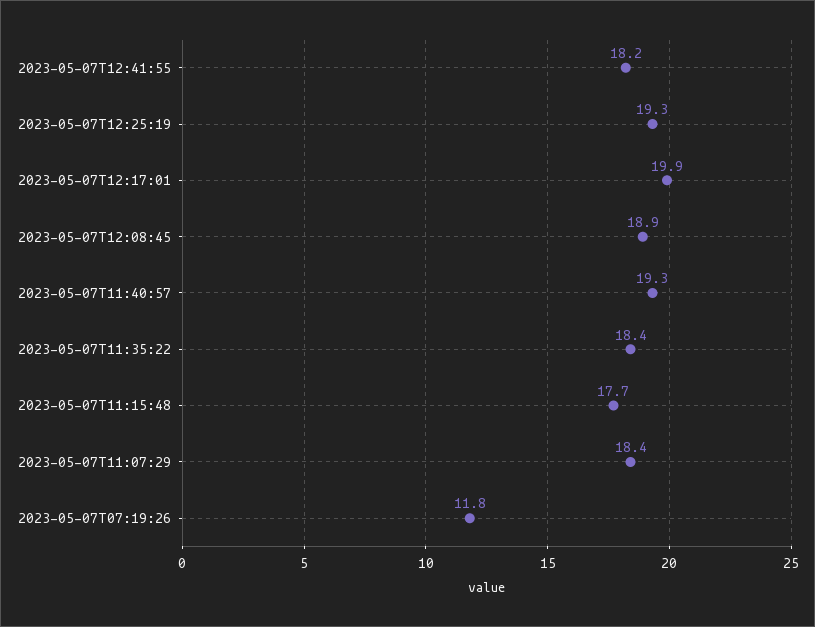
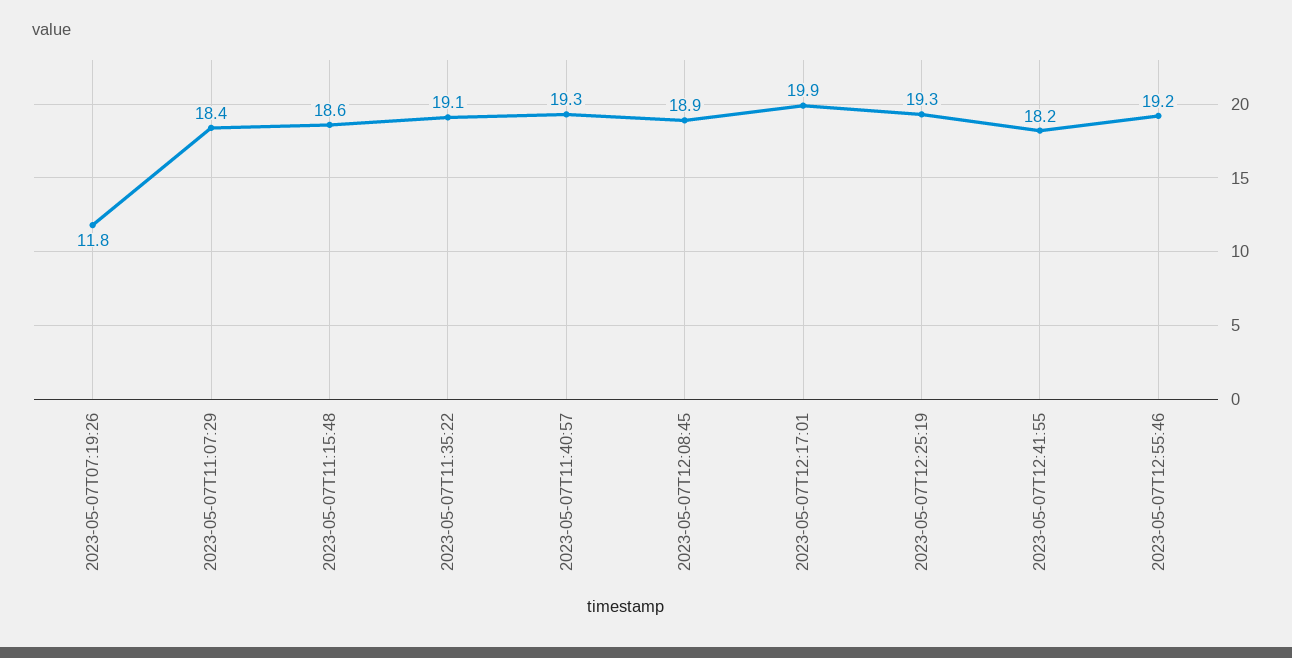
2023-05-07T11:35:22: 18.4 -> 19.1
2023-05-07T11:15:48: 17.7 -> 18.6
2023-05-07T12:55:46: none -> 19.2

